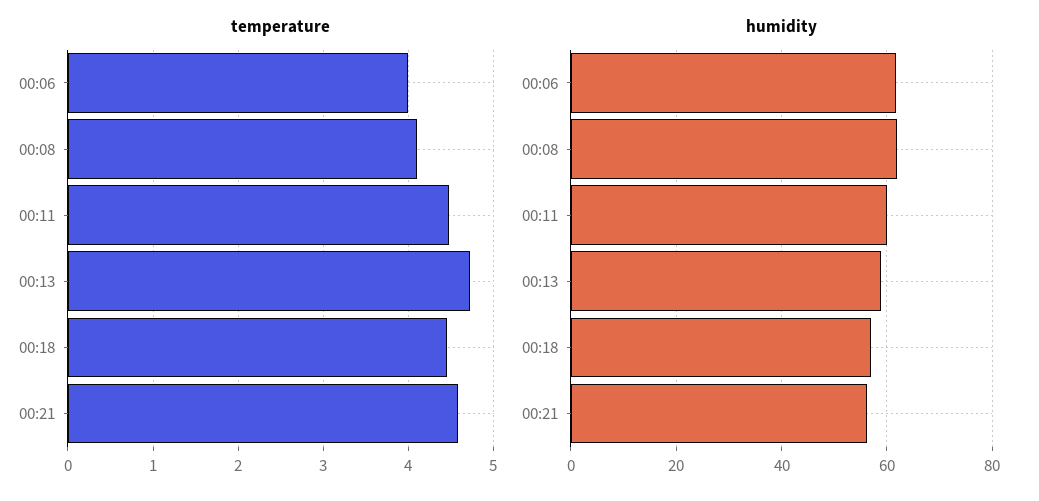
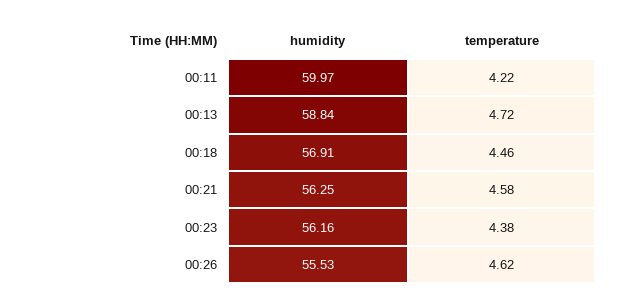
temperature, 00:06: 4 -> none
temperature, 00:08: 4.1 -> none
temperature, 00:11: 4.5 -> 4.22
humidity, 00:06: 62 -> none
humidity, 00:08: 62 -> none
humidity, 00:23: none -> 56.16
temperature, 00:23: none -> 4.38
humidity, 00:26: none -> 55.53
temperature, 00:26: none -> 4.62

